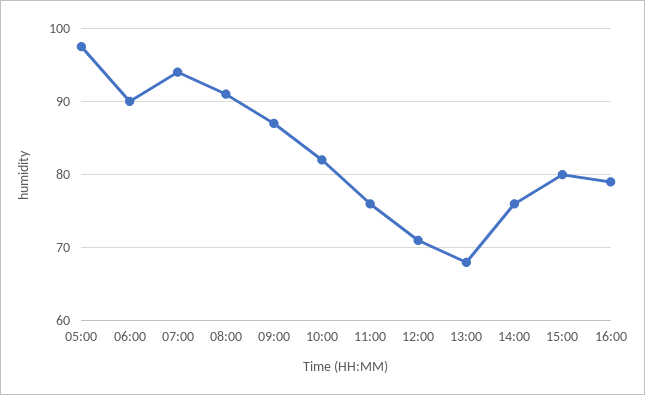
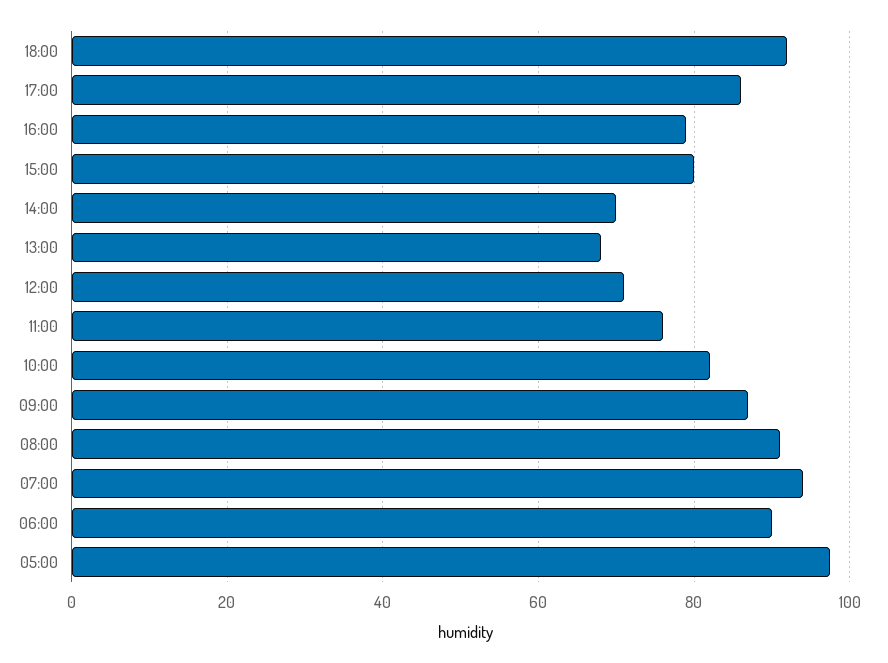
14:00: 76 -> 70
18:00: none -> 92
17:00: none -> 86

